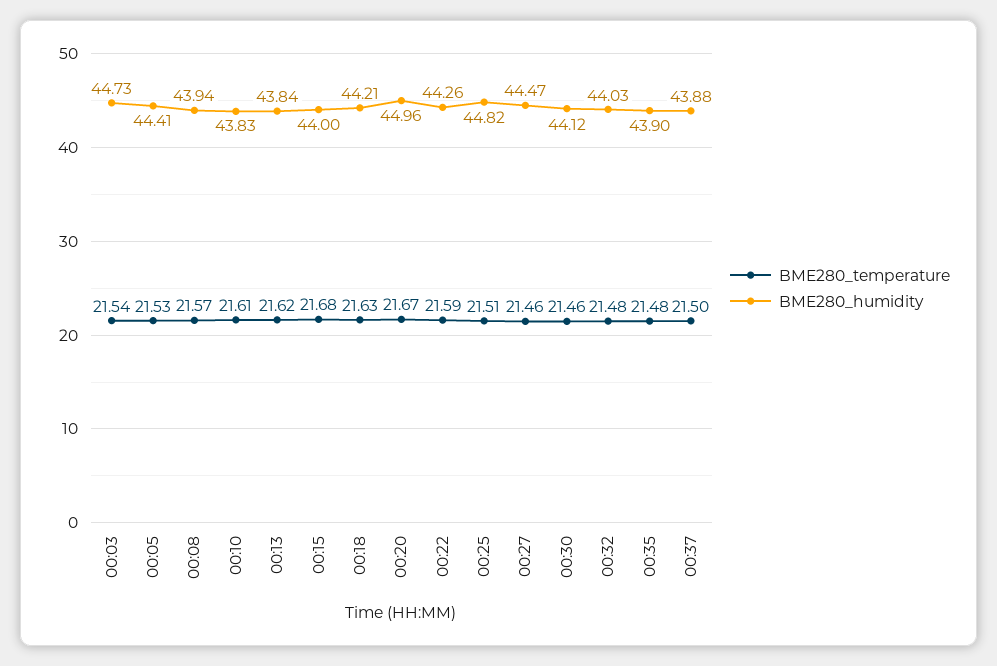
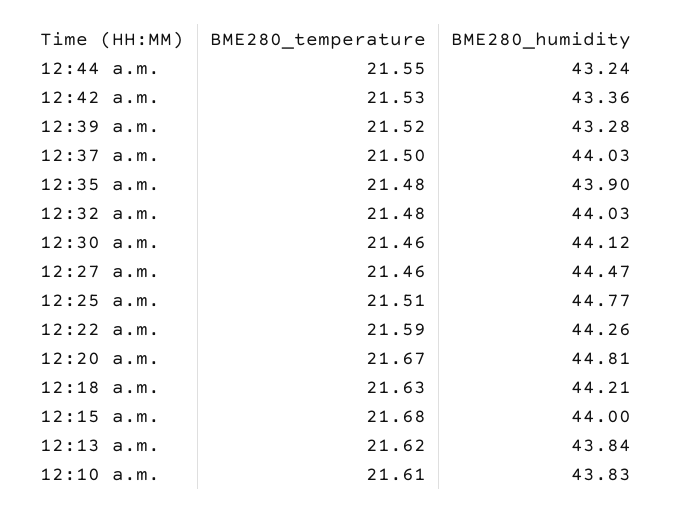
BME280_temperature, 00:03: 21.54 -> none
BME280_humidity, 00:03: 44.73 -> none
BME280_temperature, 00:05: 21.53 -> none
BME280_humidity, 00:05: 44.41 -> none
BME280_temperature, 00:08: 21.57 -> none
BME280_humidity, 00:08: 43.94 -> none
BME280_humidity, 00:20: 44.96 -> 44.81
BME280_humidity, 00:25: 44.82 -> 44.77
BME280_humidity, 00:37: 43.88 -> 44.03
BME280_temperature, 12:44 a.m.: none -> 21.55
BME280_humidity, 12:44 a.m.: none -> 43.24
BME280_temperature, 12:42 a.m.: none -> 21.53
BME280_humidity, 12:42 a.m.: none -> 43.36
BME280_temperature, 12:39 a.m.: none -> 21.52
BME280_humidity, 12:39 a.m.: none -> 43.28

